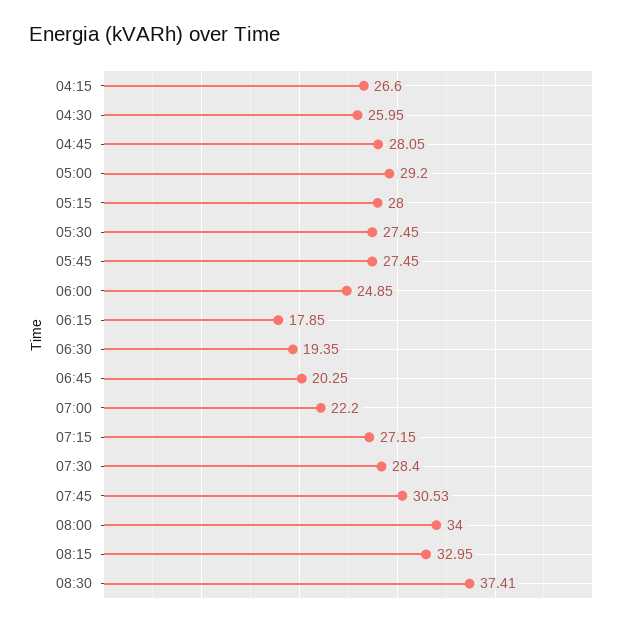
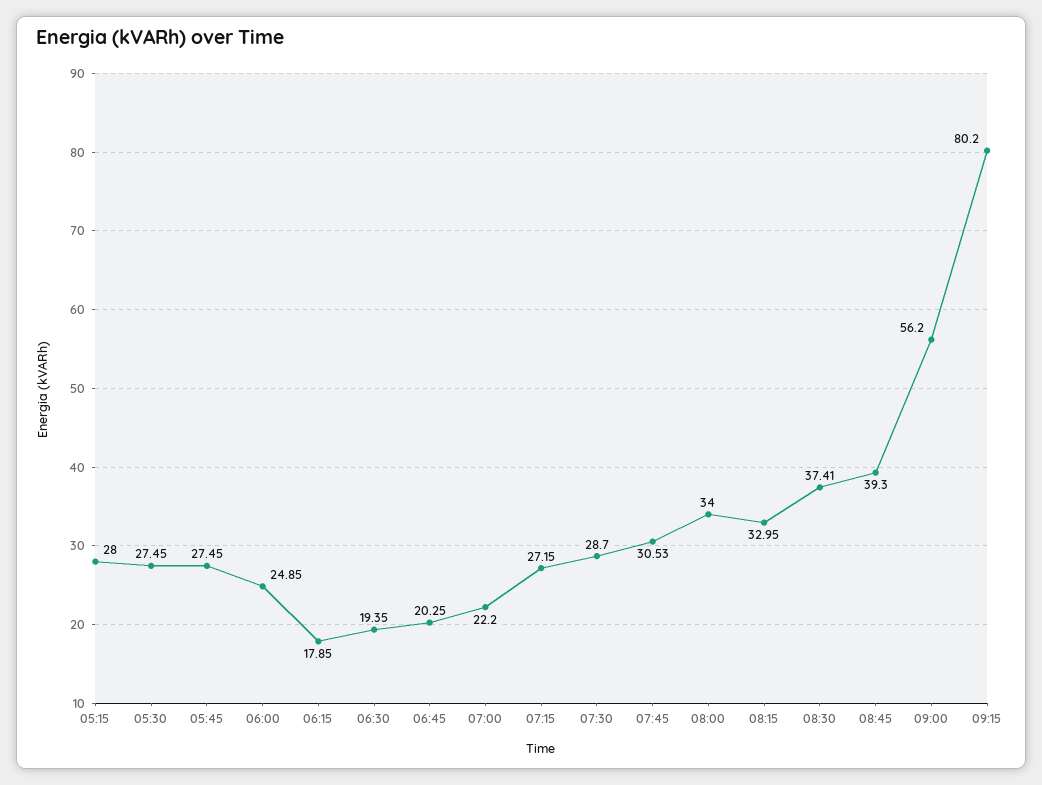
04:15: 26.6 -> none
04:30: 25.95 -> none
04:45: 28.05 -> none
05:00: 29.2 -> none
07:30: 28.4 -> 28.7
08:45: none -> 39.3
09:00: none -> 56.2
09:15: none -> 80.2

